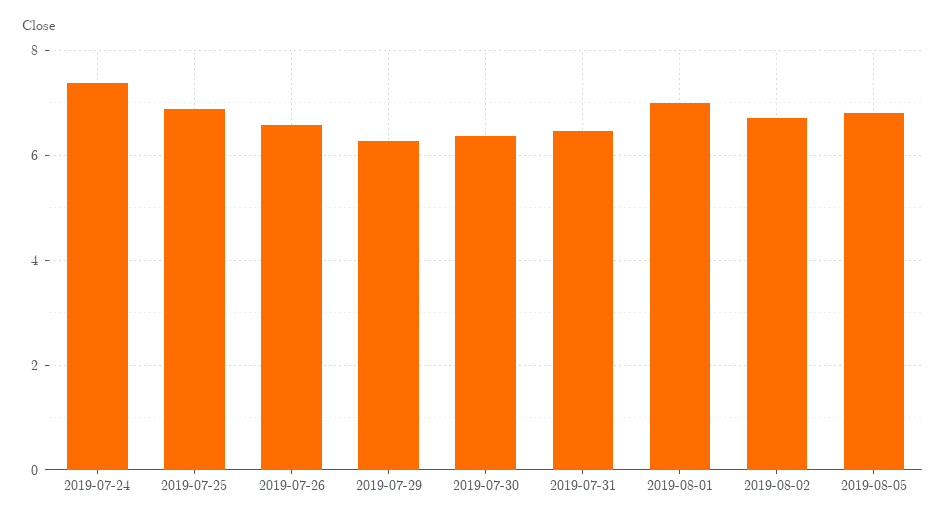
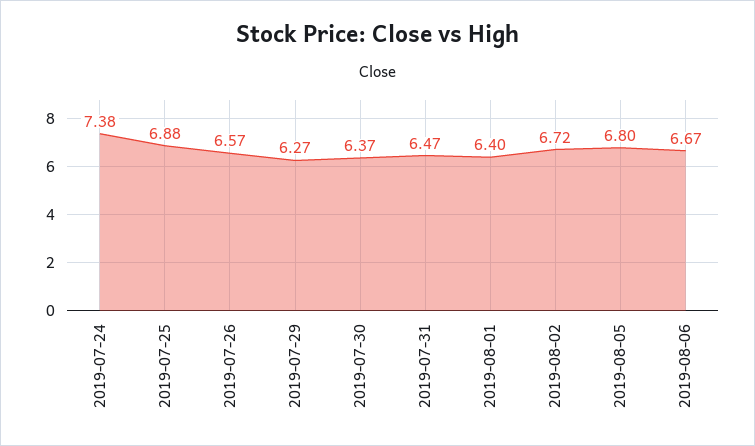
2019-08-01: 7 -> 6.4
2019-08-06: none -> 6.67

